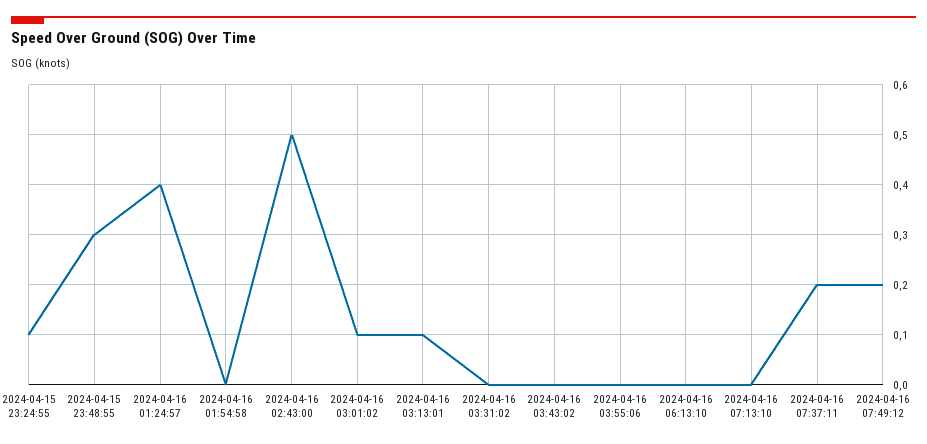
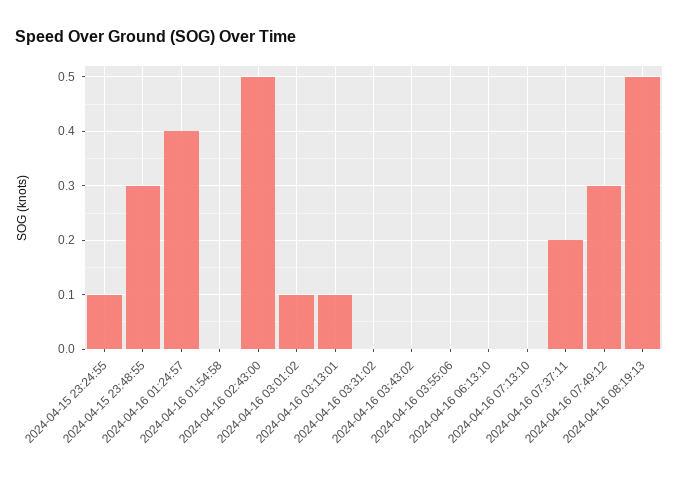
2024-04-16 07:49:12: 0.2 -> 0.3
2024-04-16 08:19:13: none -> 0.5

